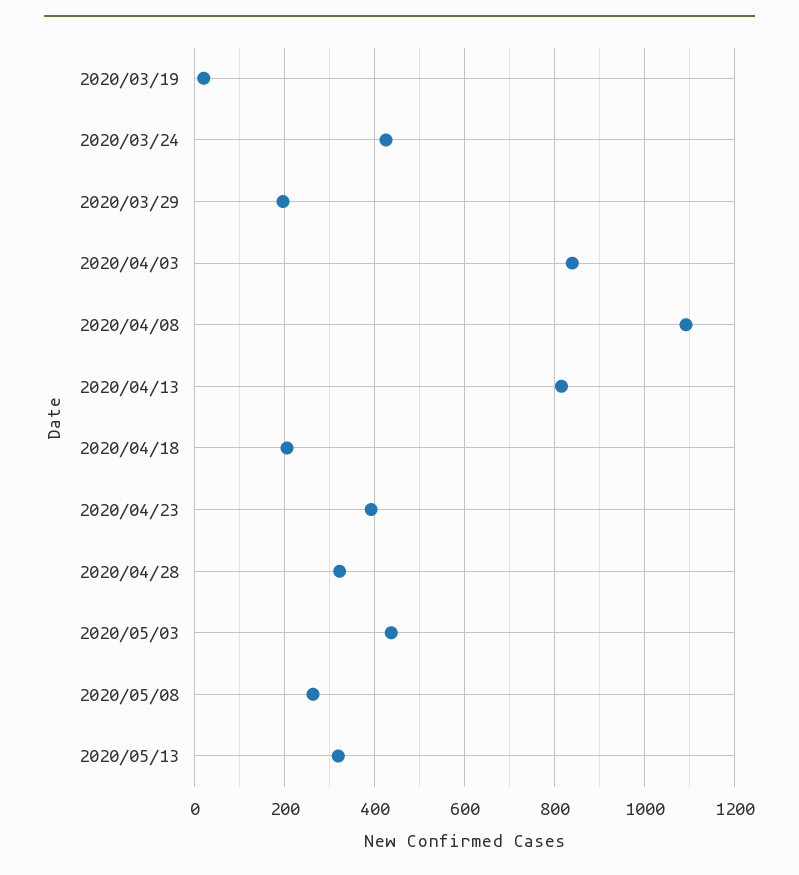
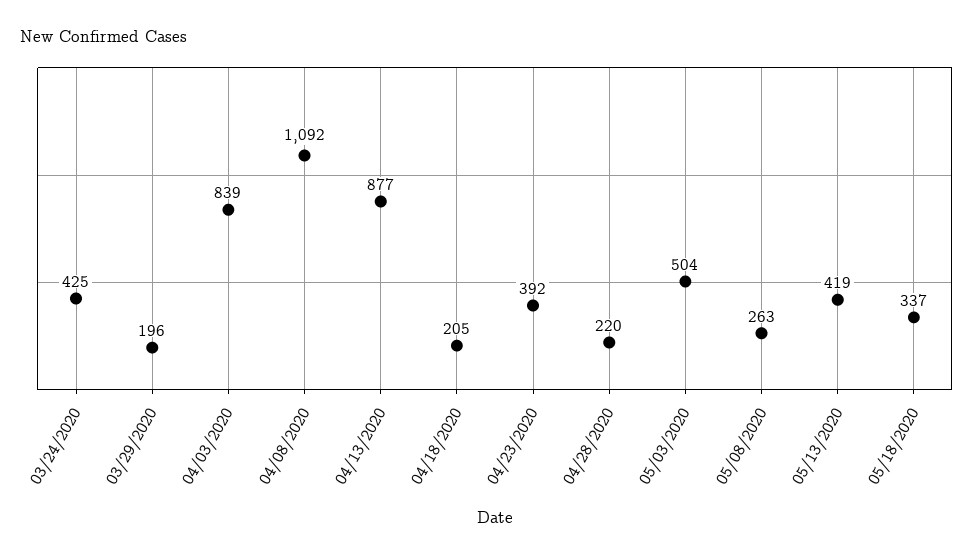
2020/03/19: 20 -> none
2020/04/13: 820 -> 877
2020/04/28: 320 -> 220
2020/05/03: 440 -> 504
2020/05/13: 320 -> 419
05/18/2020: none -> 337

